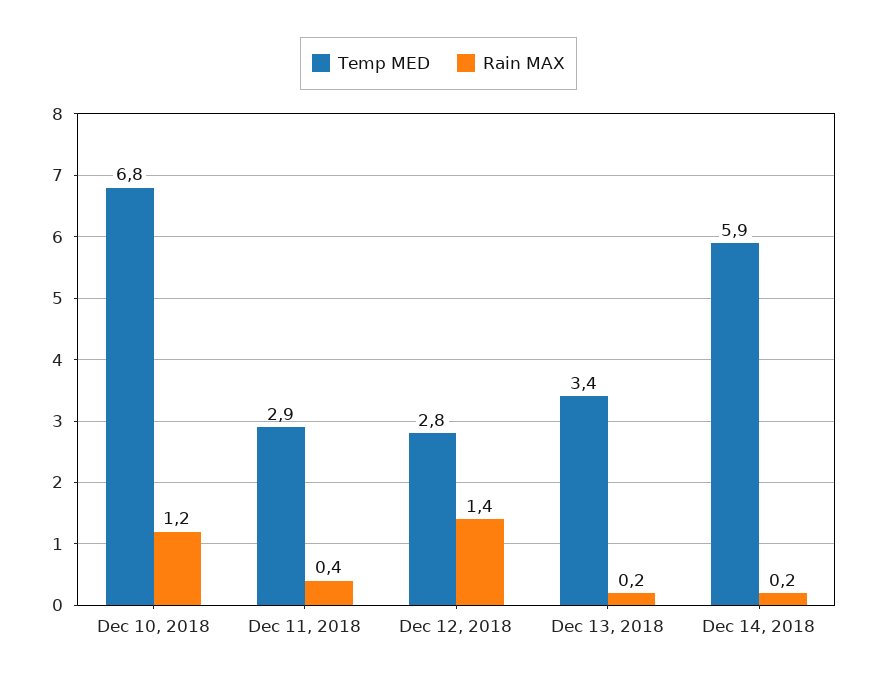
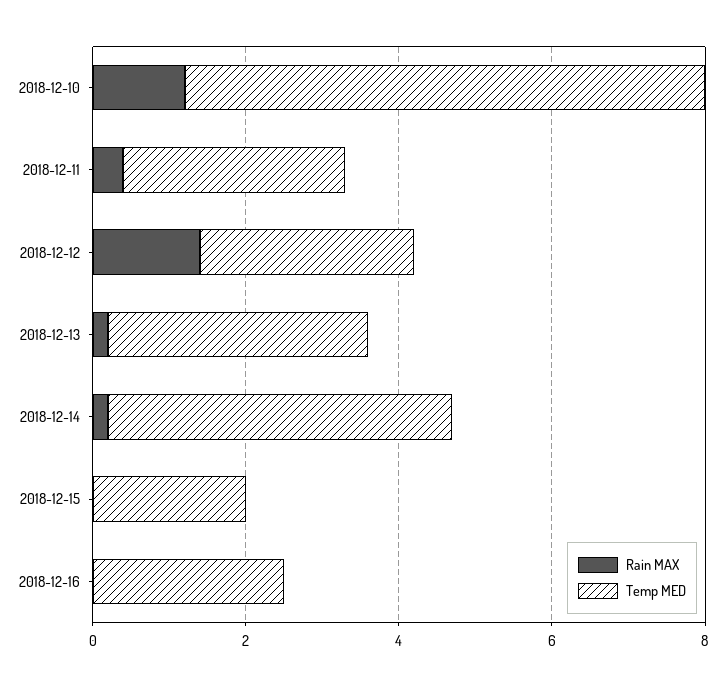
Temp MED, Dec 14, 2018: 5.9 -> 4.5
Rain MAX, 2018-12-15: none -> 0
Temp MED, 2018-12-15: none -> 2
Rain MAX, 2018-12-16: none -> 0
Temp MED, 2018-12-16: none -> 2.5

